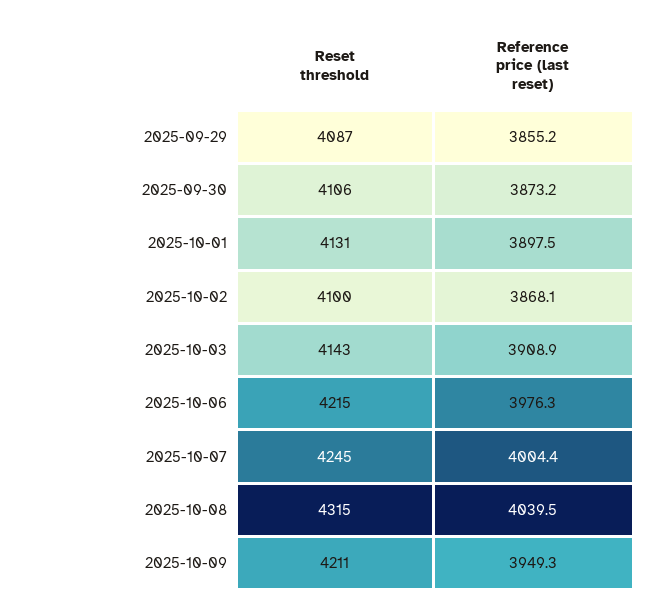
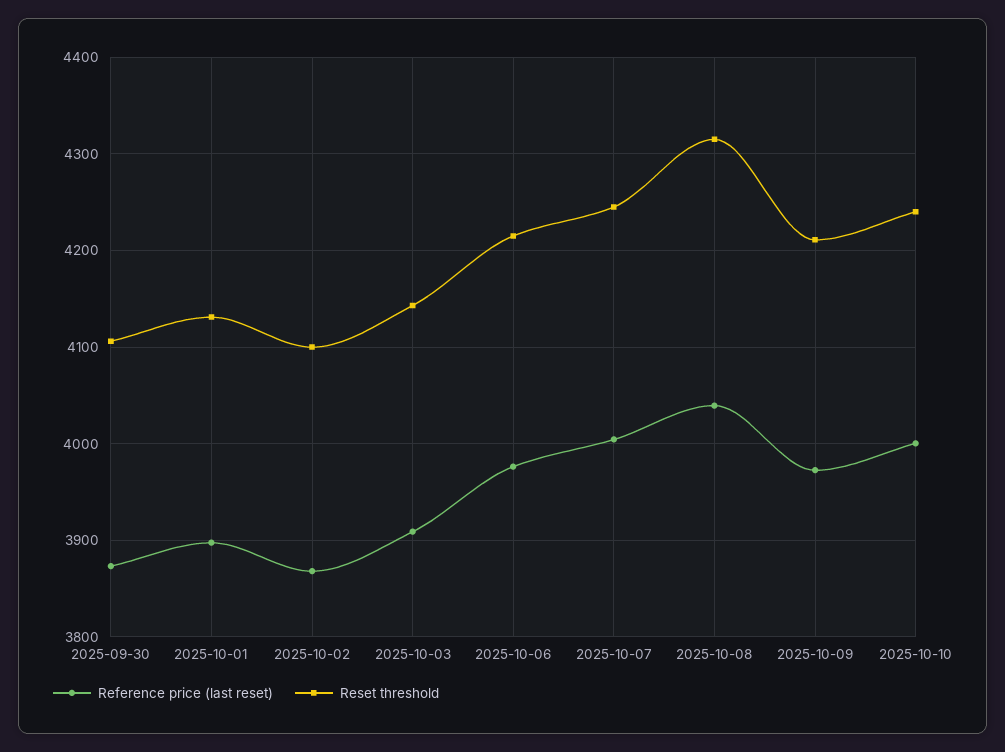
Reset threshold, 2025-09-29: 4087 -> none
Reference price (last reset), 2025-09-29: 3855.2 -> none
Reference price (last reset), 2025-10-09: 3949.3 -> 3970
Reference price (last reset), 2025-10-10: none -> 4000
Reset threshold, 2025-10-10: none -> 4240

